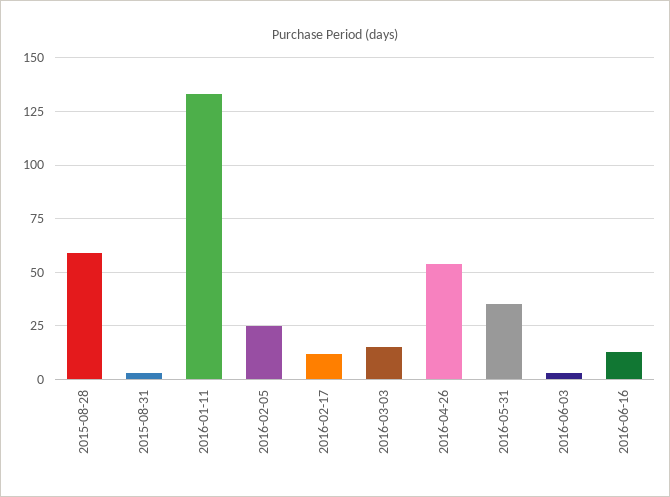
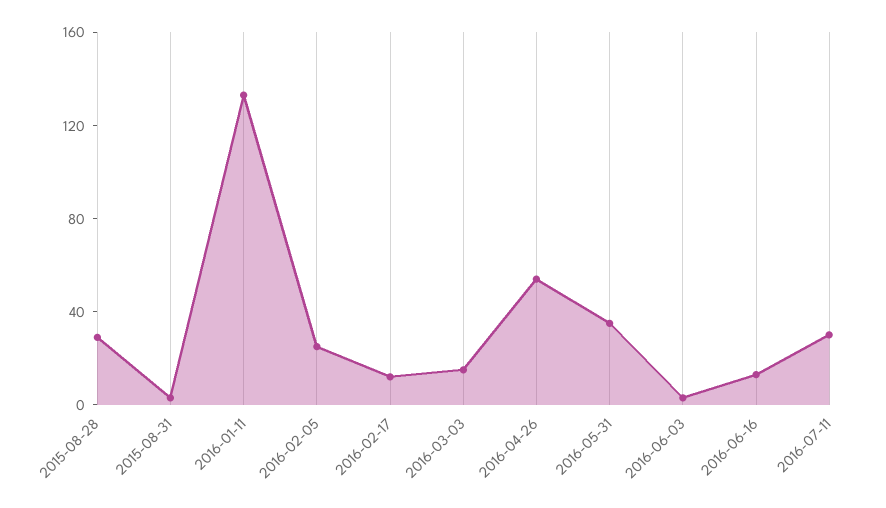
2015-08-28: 60 -> 30
2016-07-11: none -> 30

